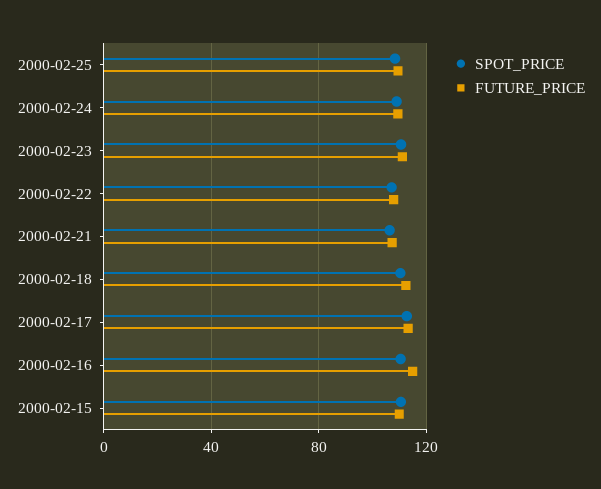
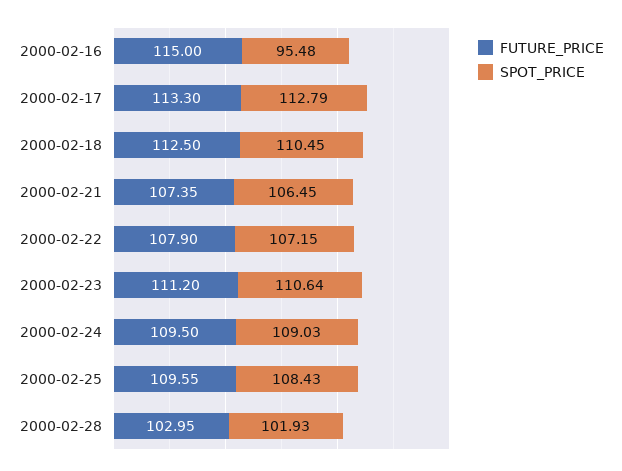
SPOT_PRICE, 2000-02-16: 110 -> 95.48
SPOT_PRICE, 2000-02-15: 110 -> none
FUTURE_PRICE, 2000-02-15: 110 -> none
FUTURE_PRICE, 2000-02-28: none -> 102.95
SPOT_PRICE, 2000-02-28: none -> 101.93

